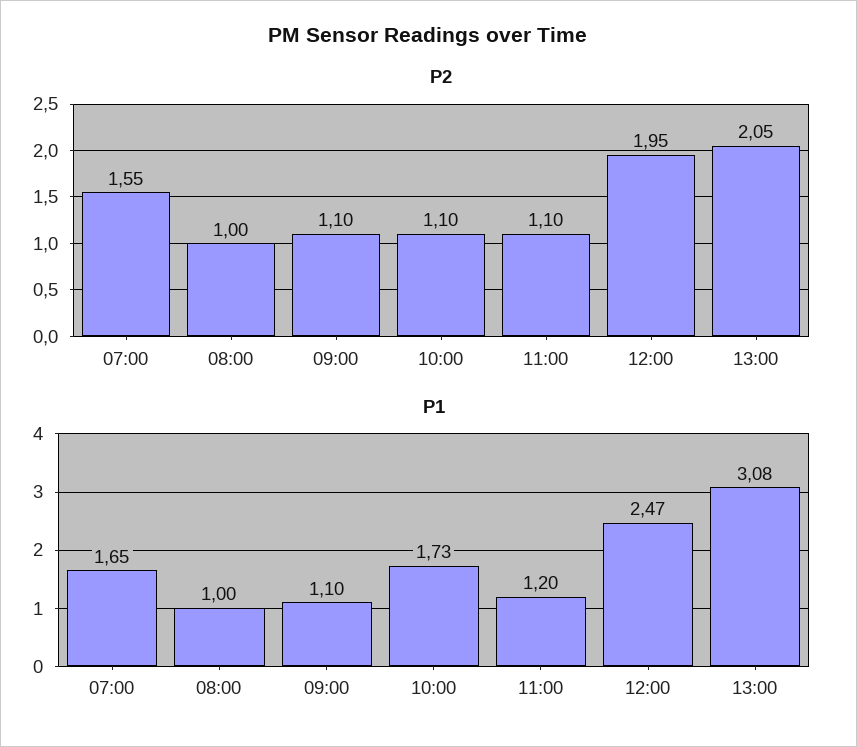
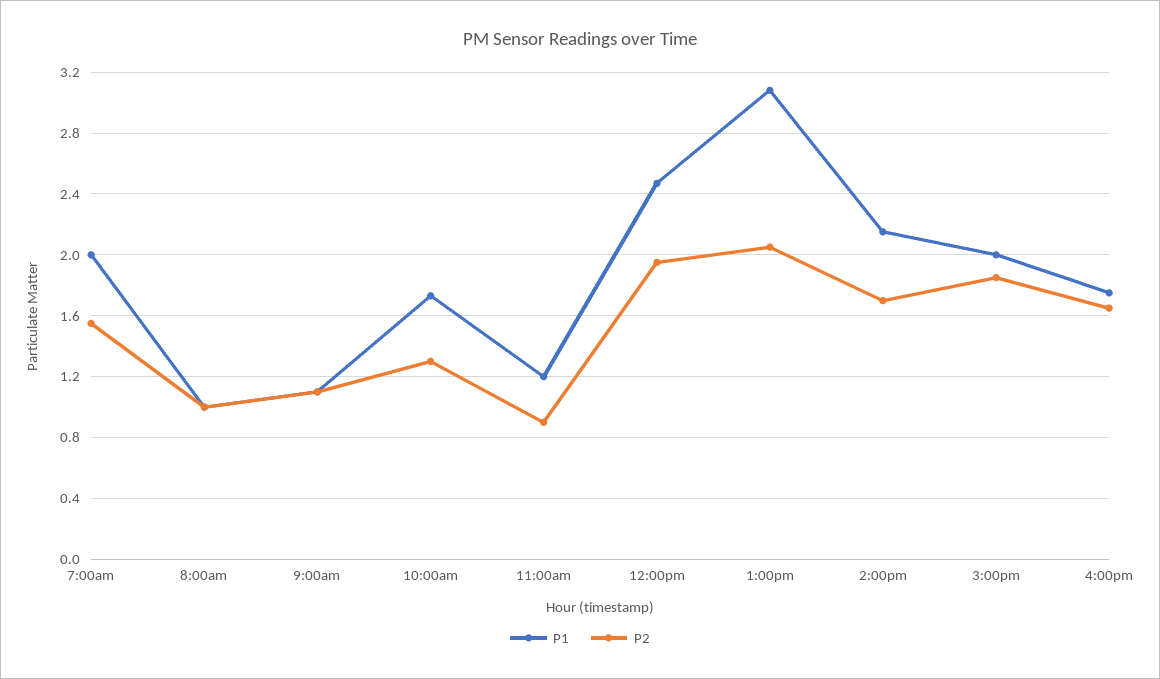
P2, 10:00: 1.1 -> 1.3
P2, 11:00: 1.1 -> 0.9
P1, 07:00: 1.65 -> 2
P1, 2:00pm: none -> 2.15
P2, 2:00pm: none -> 1.7
P1, 3:00pm: none -> 2
P2, 3:00pm: none -> 1.85
P1, 4:00pm: none -> 1.75
P2, 4:00pm: none -> 1.65

